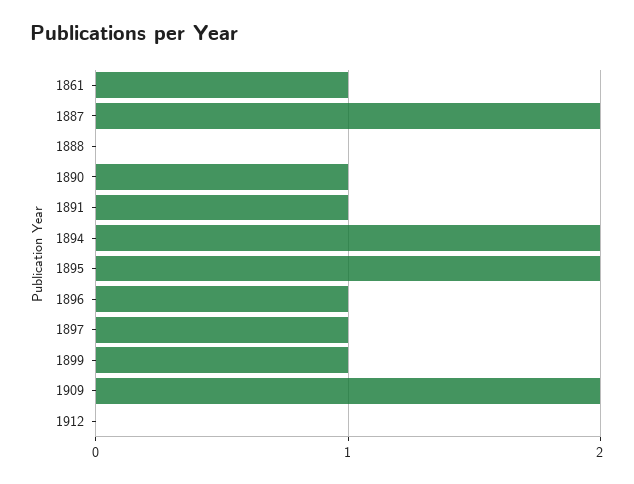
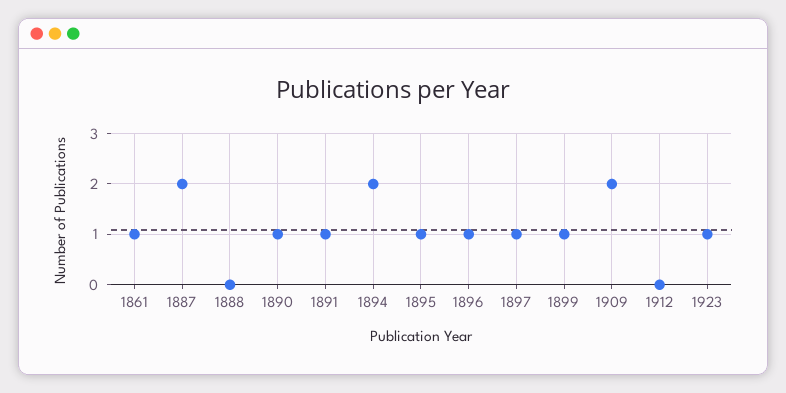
1895: 2 -> 1
1923: none -> 1

